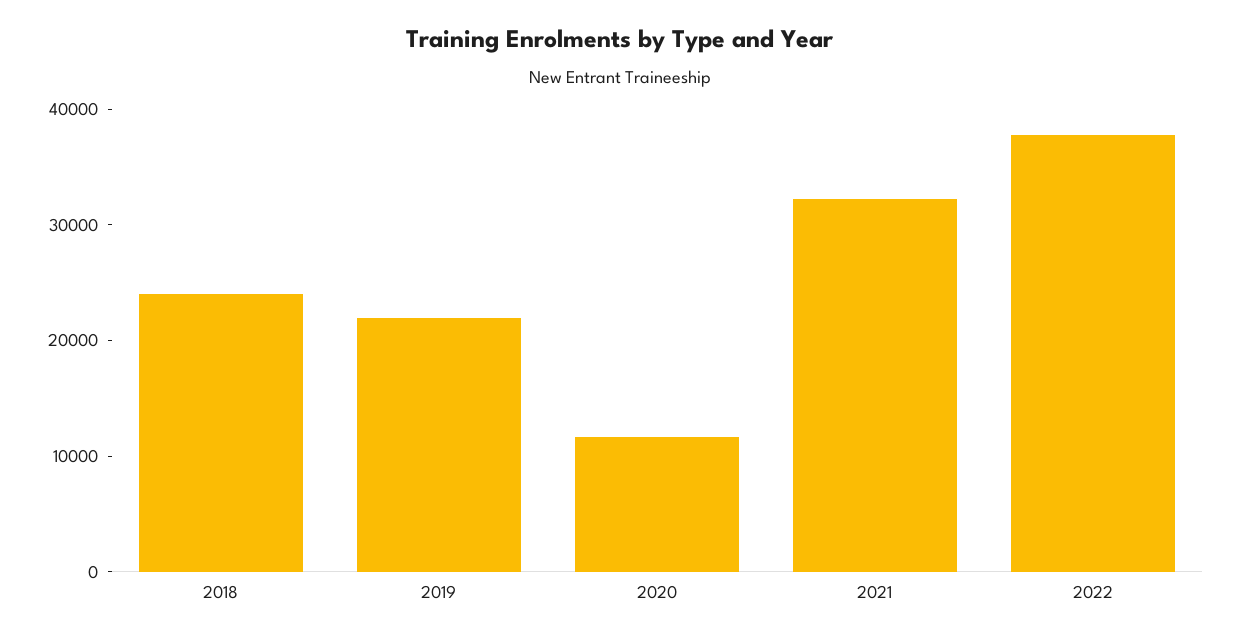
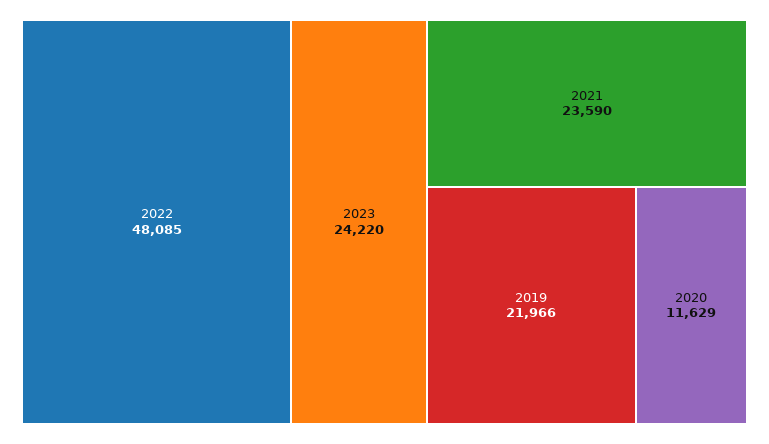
2018: 24000 -> none
2021: 32000 -> 23590
2022: 38000 -> 48085
2023: none -> 24220

